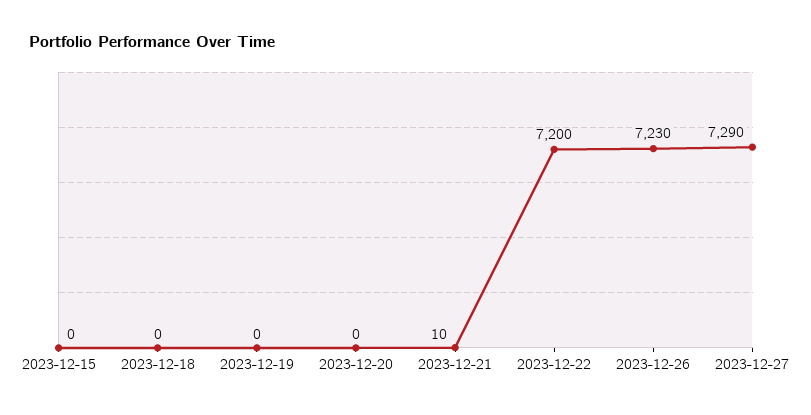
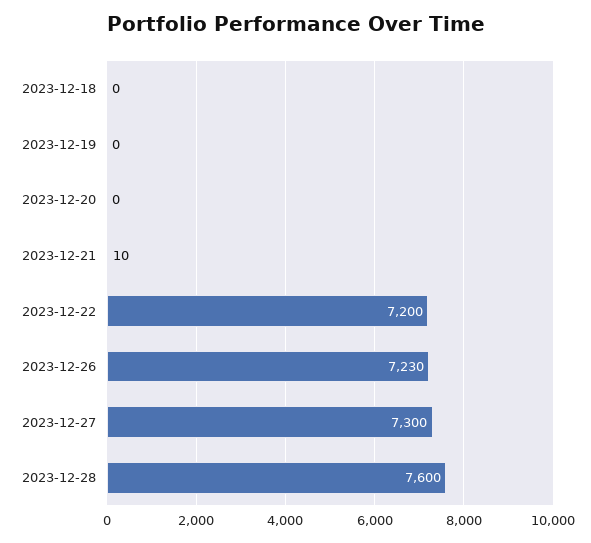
2023-12-15: 0 -> none
2023-12-27: 7290 -> 7300
2023-12-28: none -> 7600

